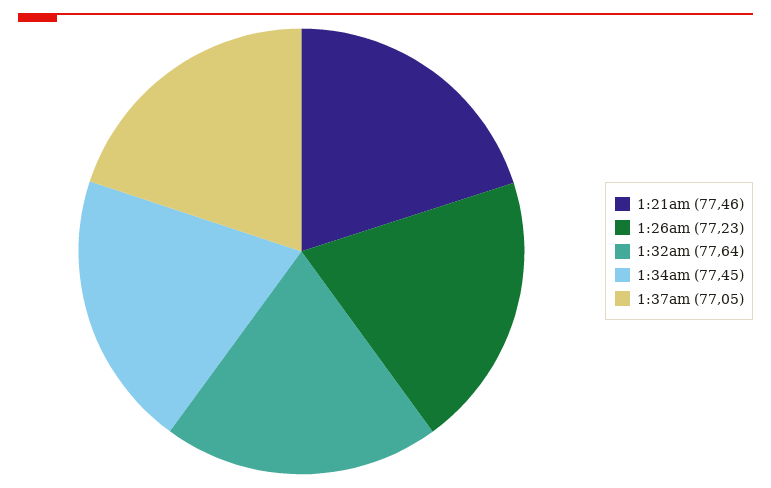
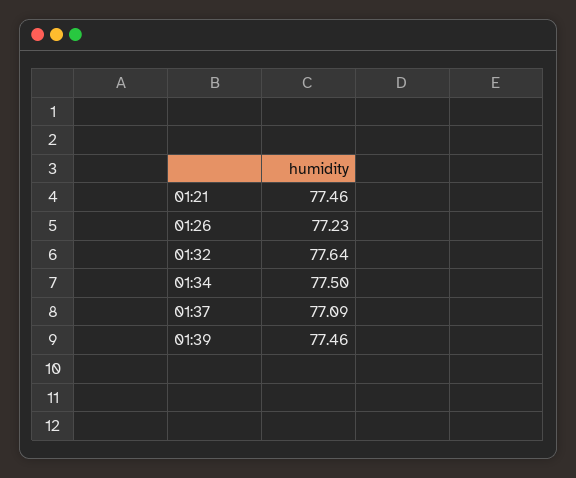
1:34am: 77.45 -> 77.5
1:37am: 77.05 -> 77.09
01:39: none -> 77.46

